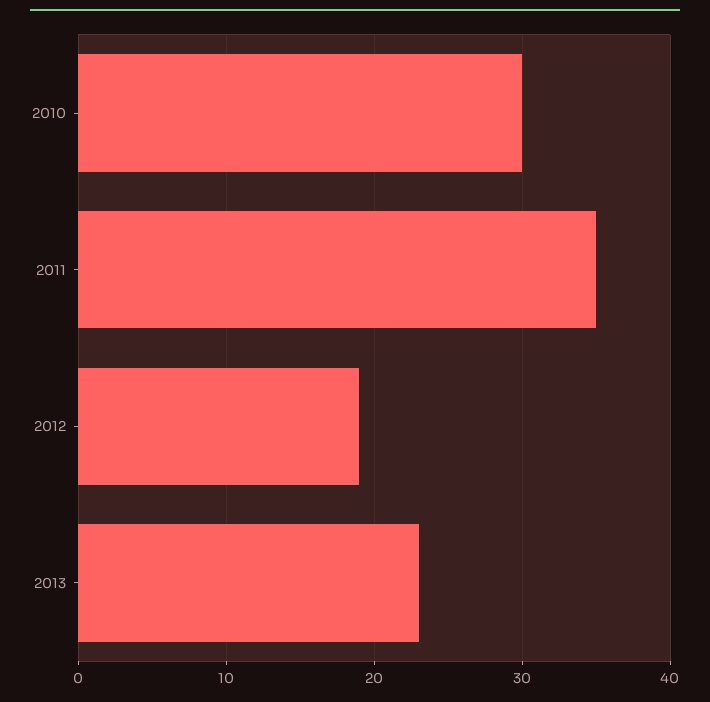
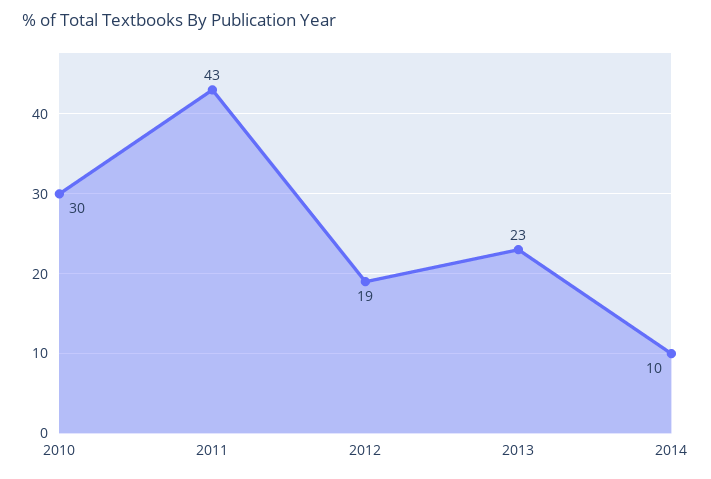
2011: 35 -> 43
2014: none -> 10

